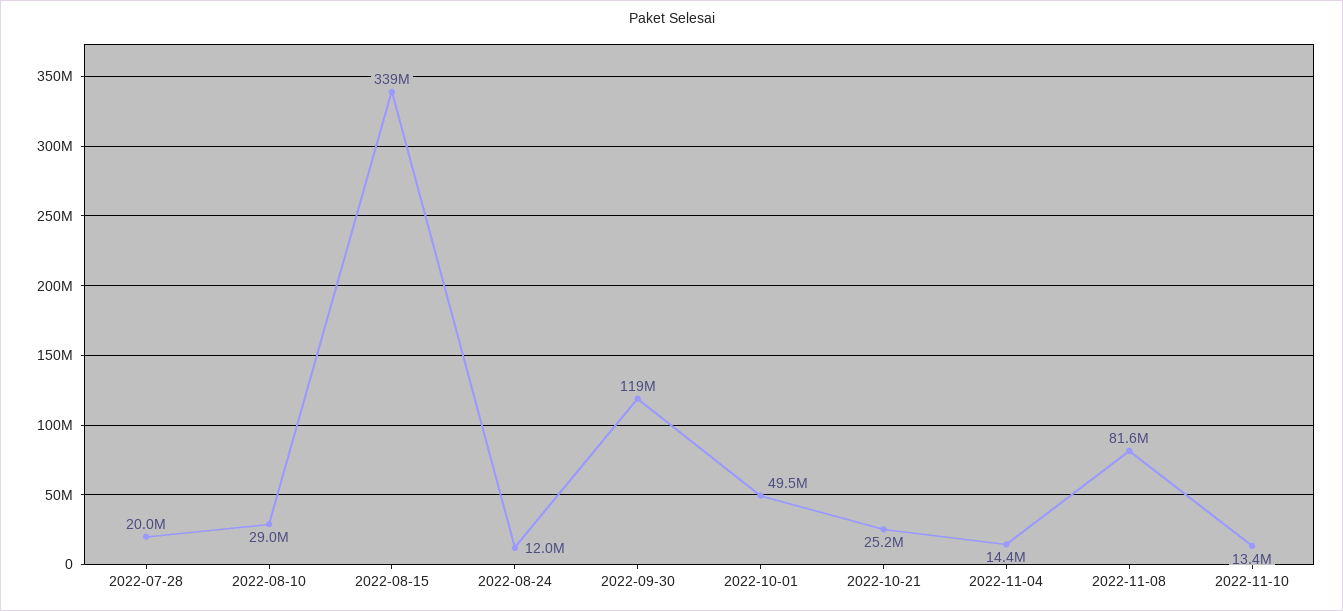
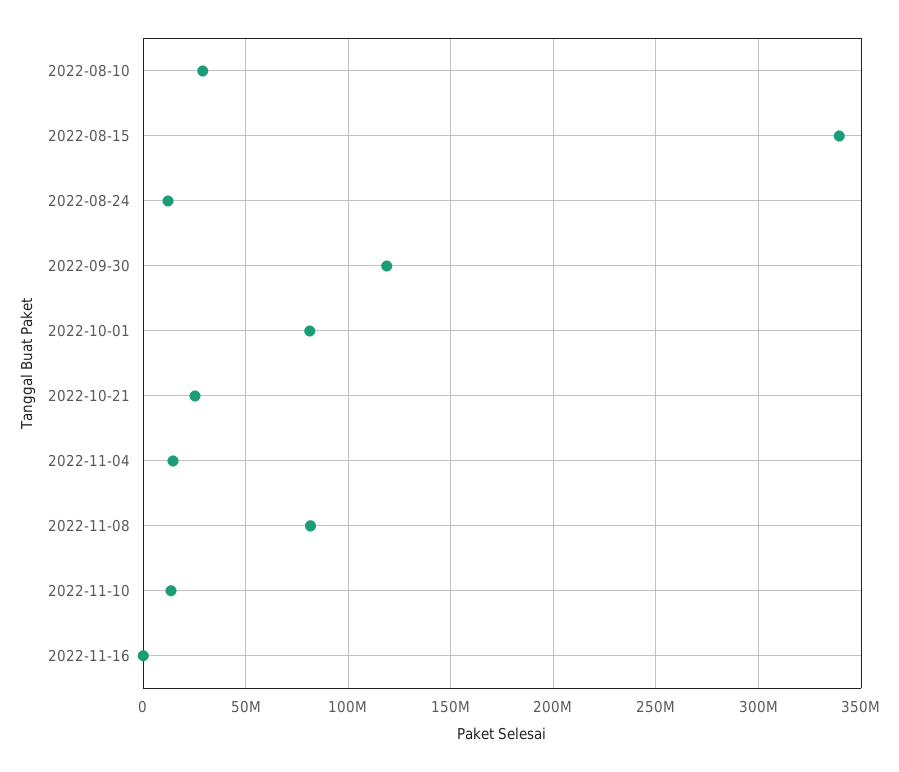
2022-07-28: 20000000 -> none
2022-10-01: 49500000 -> 80000000
2022-11-16: none -> 0

